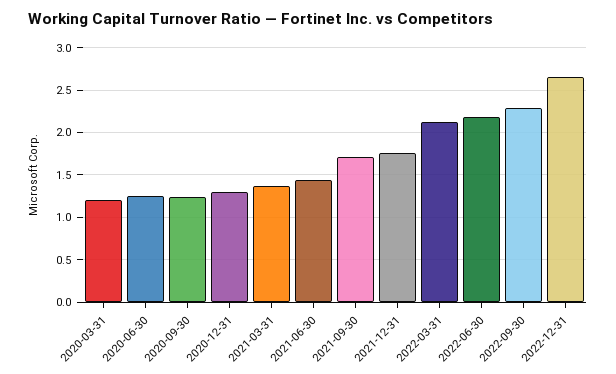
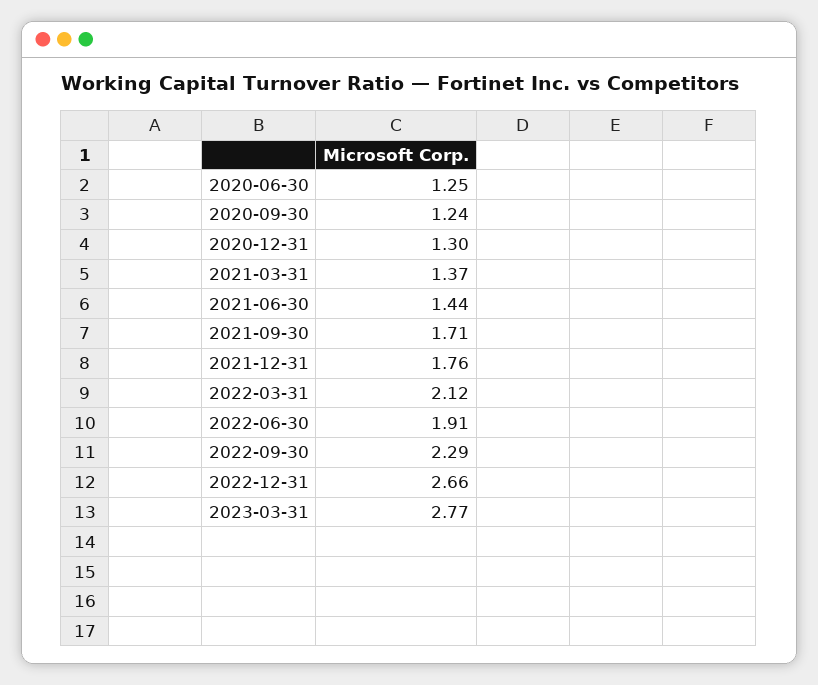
2020-03-31: 1.2 -> none
2022-06-30: 2.2 -> 1.91
2023-03-31: none -> 2.77

